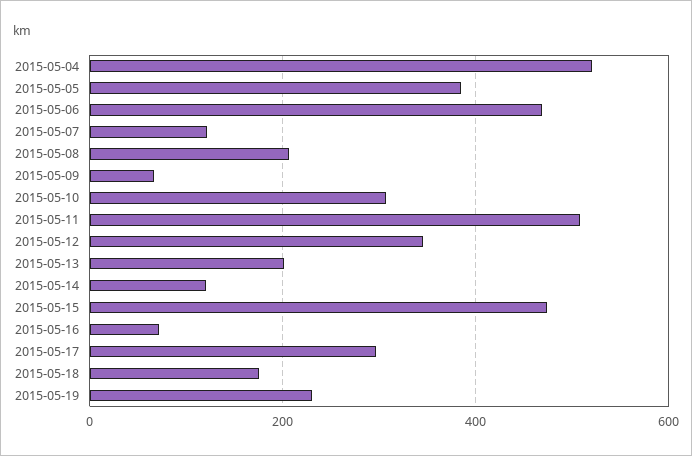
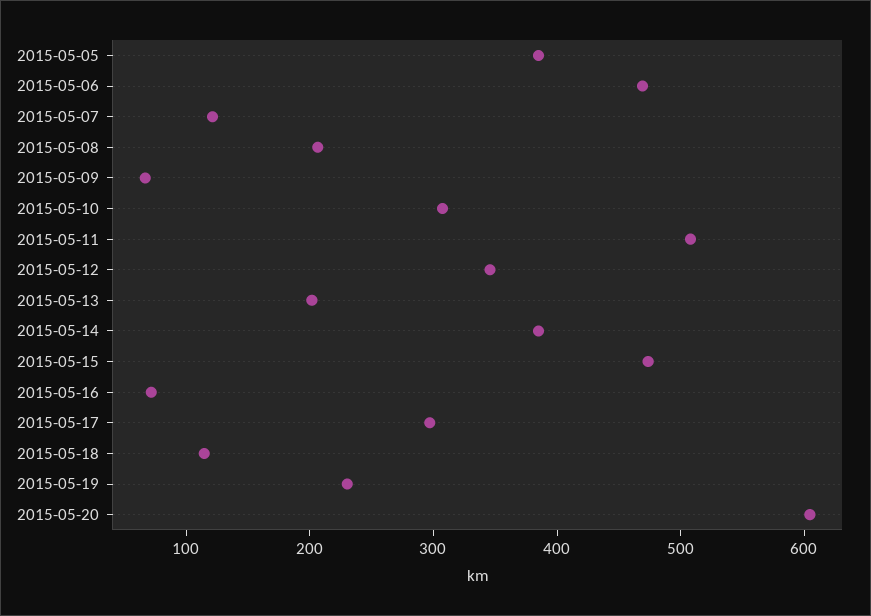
2015-05-04: 520 -> none
2015-05-14: 120 -> 380
2015-05-18: 180 -> 120
2015-05-20: none -> 600

